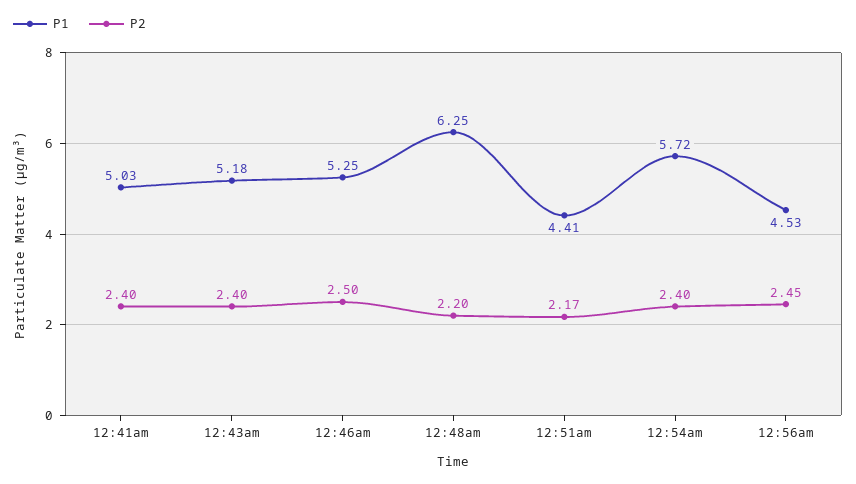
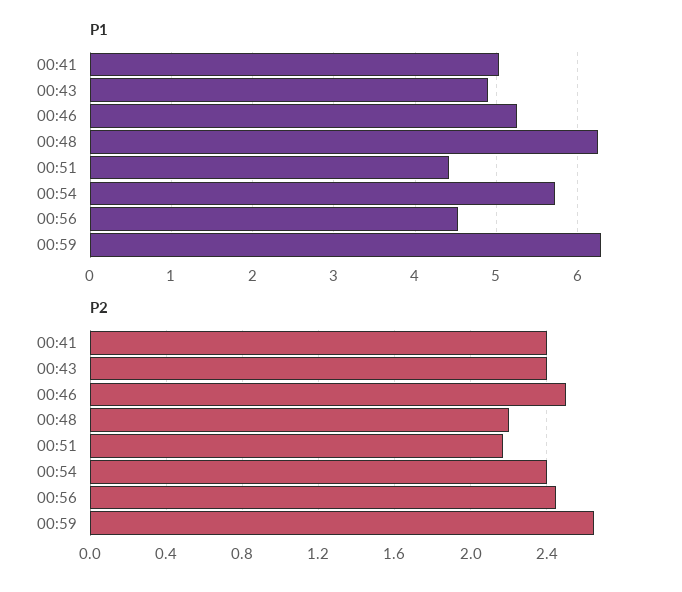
P1, 12:43am: 5.18 -> 4.9
P1, 00:59: none -> 6.3
P2, 00:59: none -> 2.65

